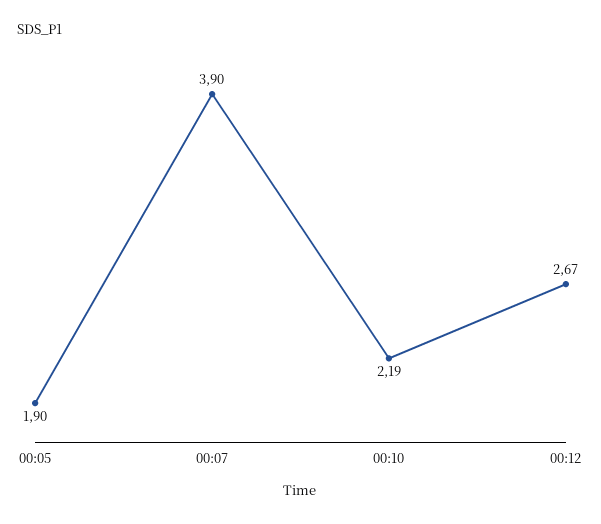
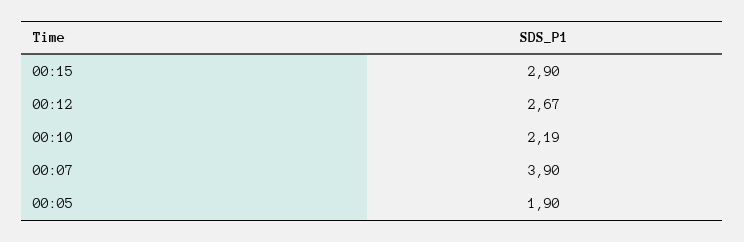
00:15: none -> 2.9

